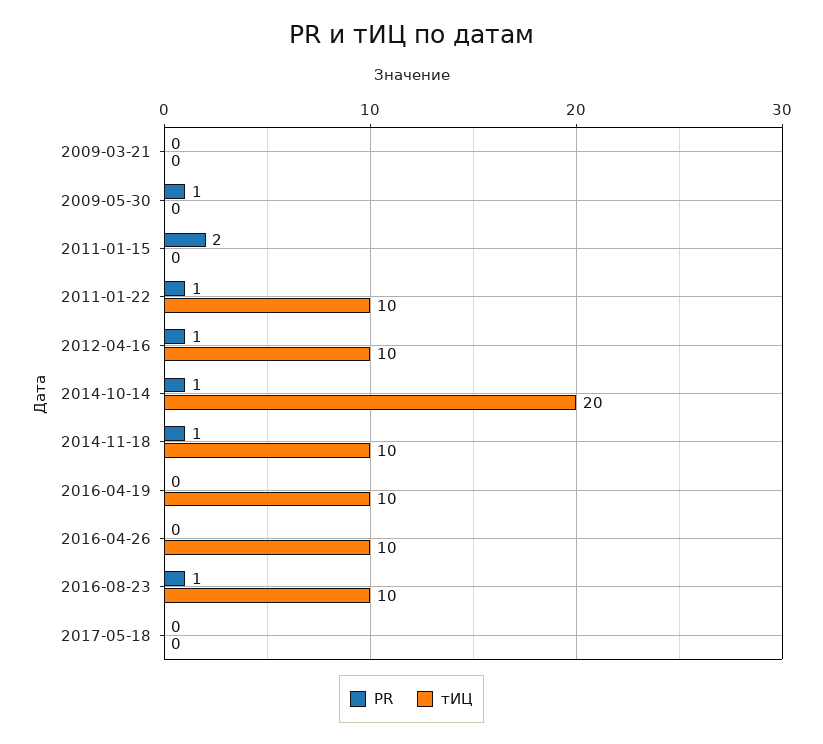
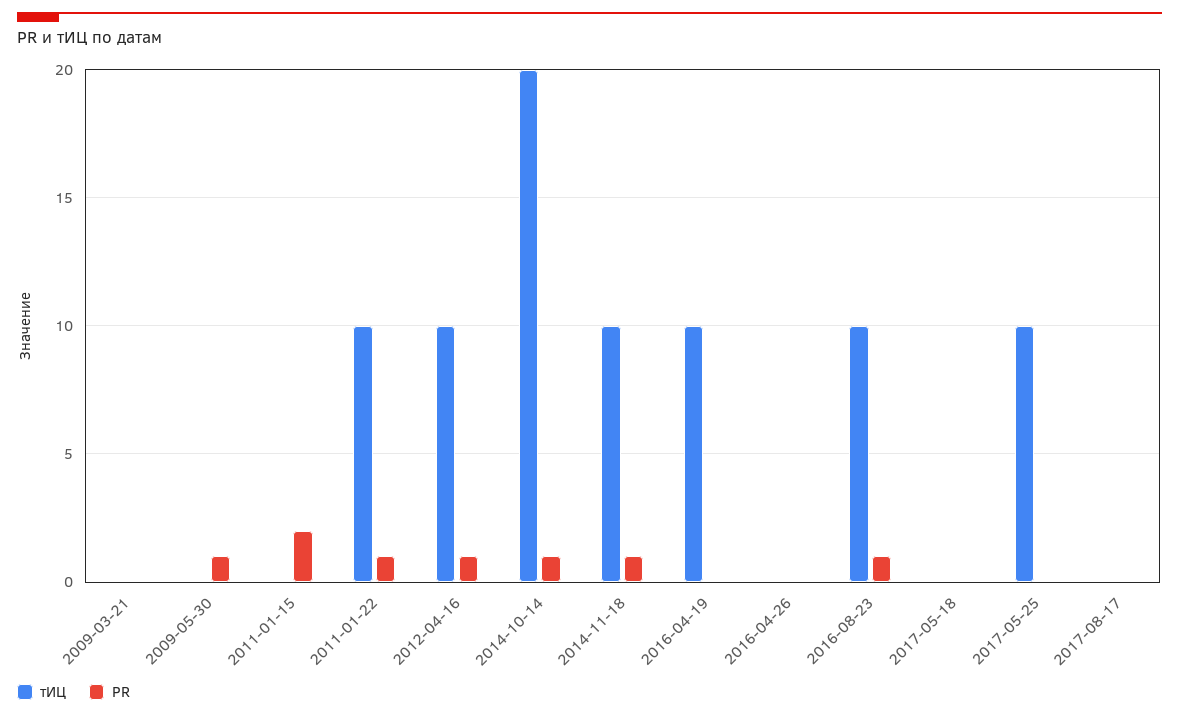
тИЦ, 2016-04-26: 10 -> 0
тИЦ, 2017-05-25: none -> 10
PR, 2017-05-25: none -> 0
тИЦ, 2017-08-17: none -> 0
PR, 2017-08-17: none -> 0

